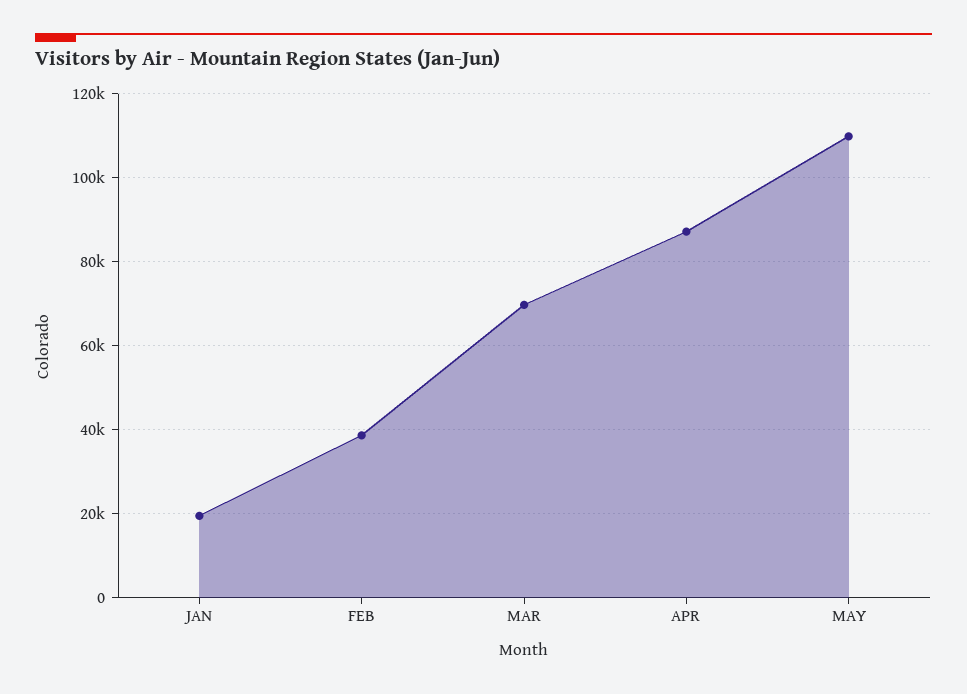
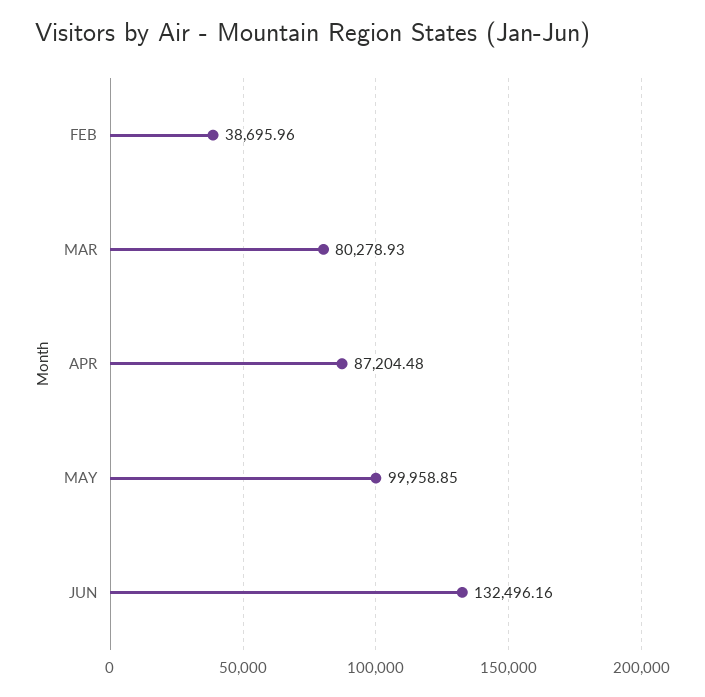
JAN: 20000 -> none
MAR: 70000 -> 80278.93
MAY: 110000 -> 99958.85
JUN: none -> 132496.16

